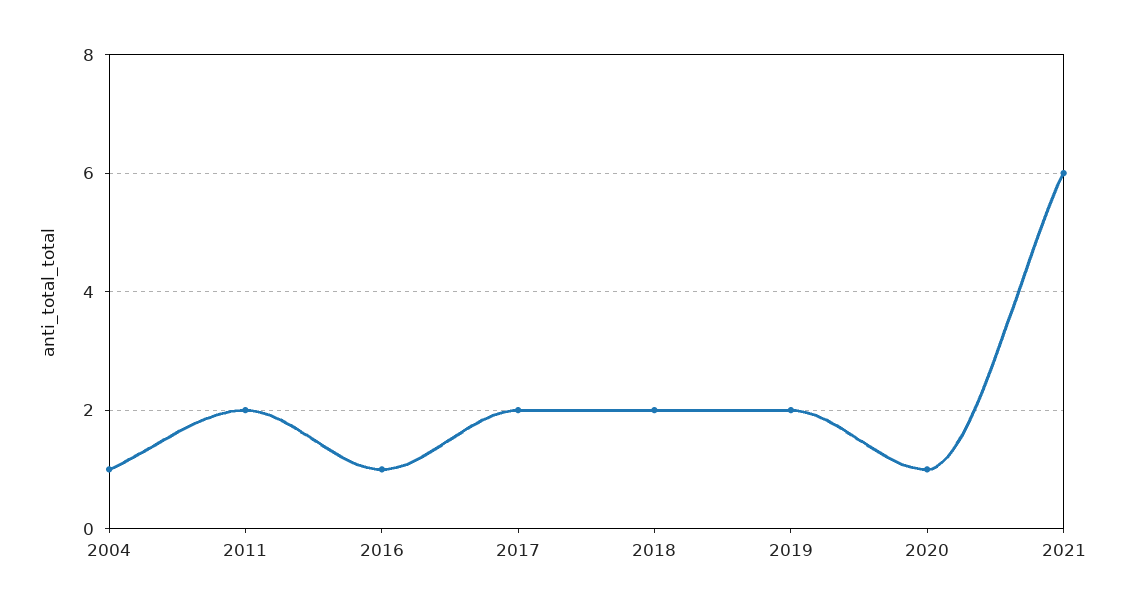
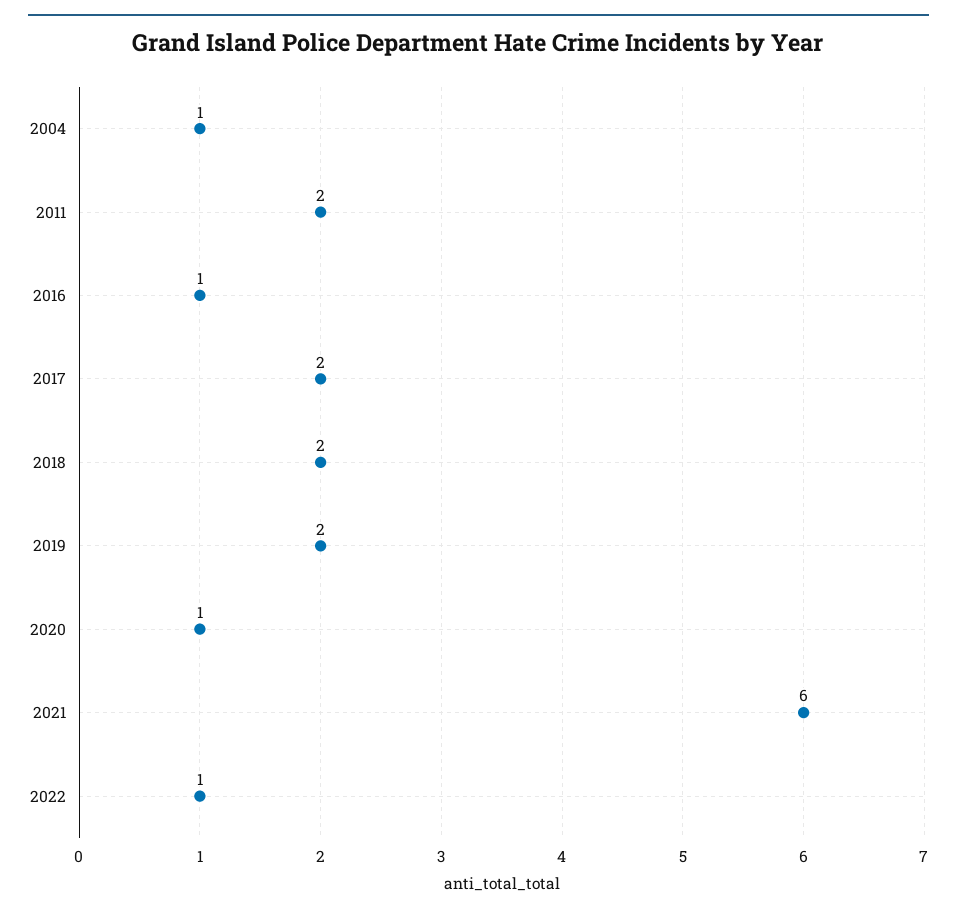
2022: none -> 1

